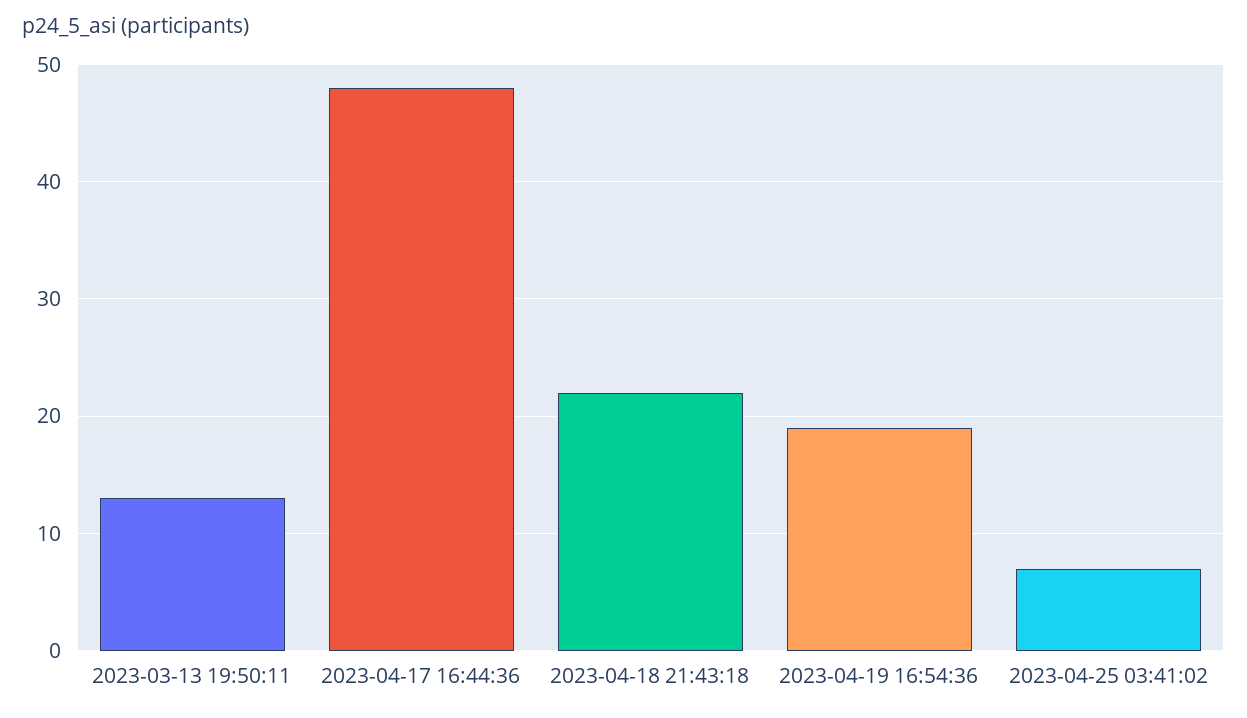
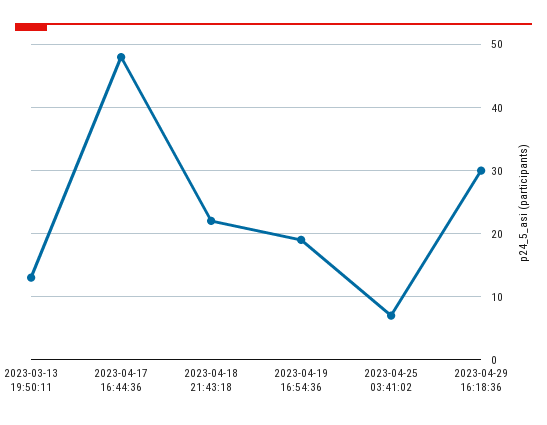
2023-04-29 16:18:36: none -> 30

